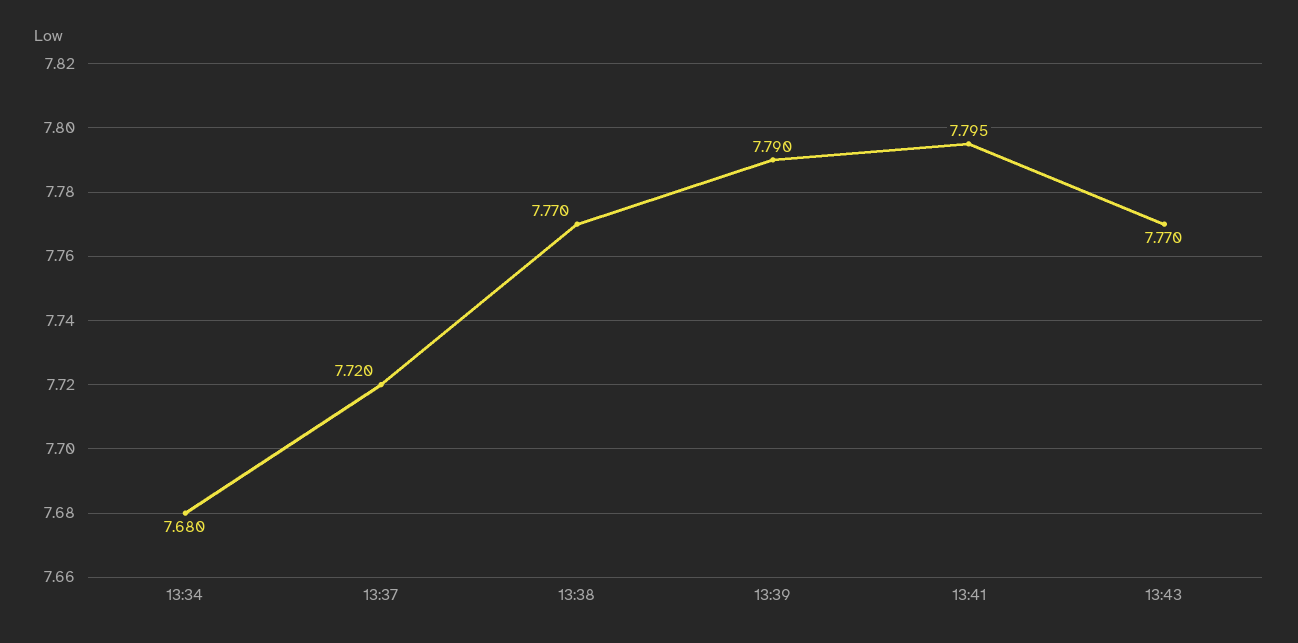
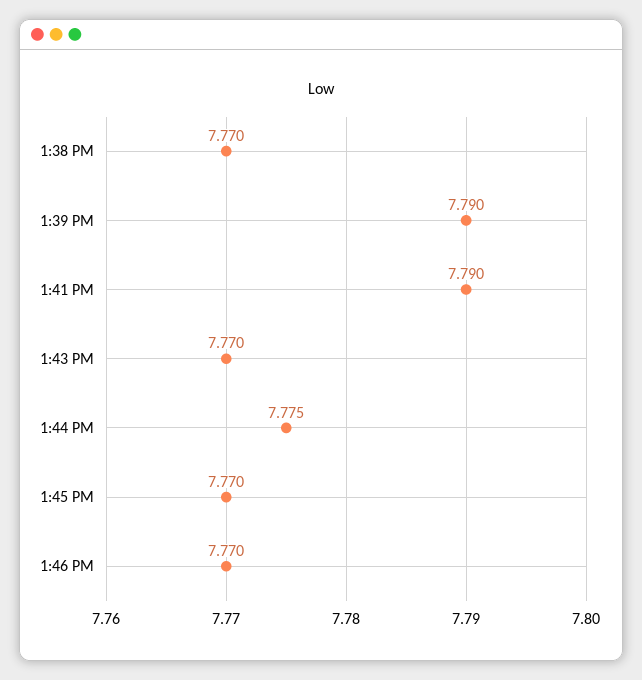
13:34: 7.68 -> none
13:37: 7.72 -> none
13:41: 7.795 -> 7.79
1:44 PM: none -> 7.775
1:45 PM: none -> 7.77
1:46 PM: none -> 7.77

